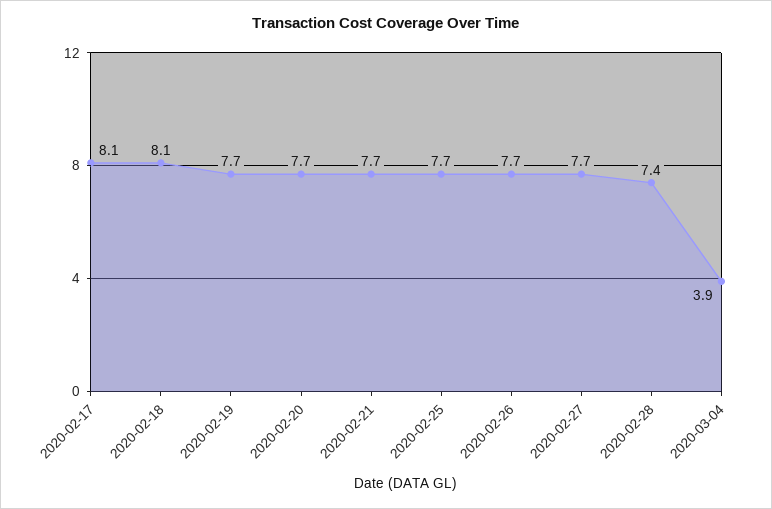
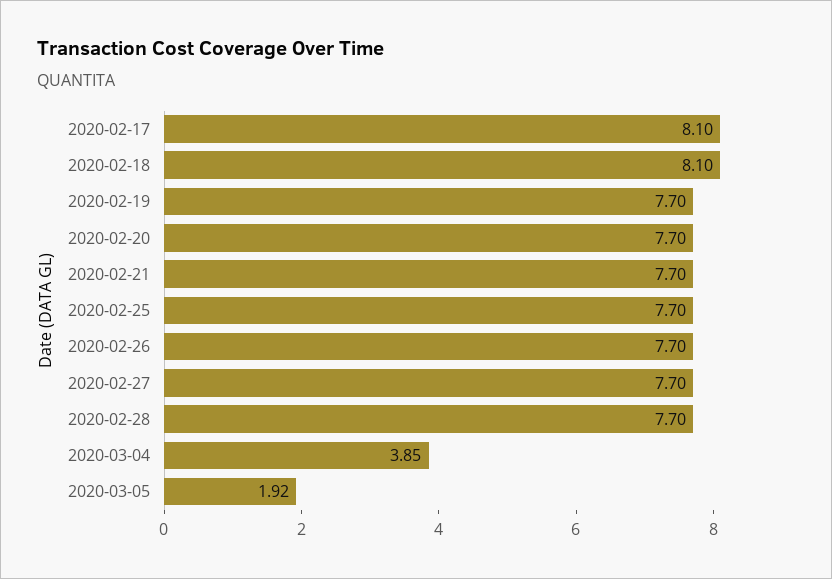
2020-02-28: 7.4 -> 7.7
2020-03-05: none -> 1.92

